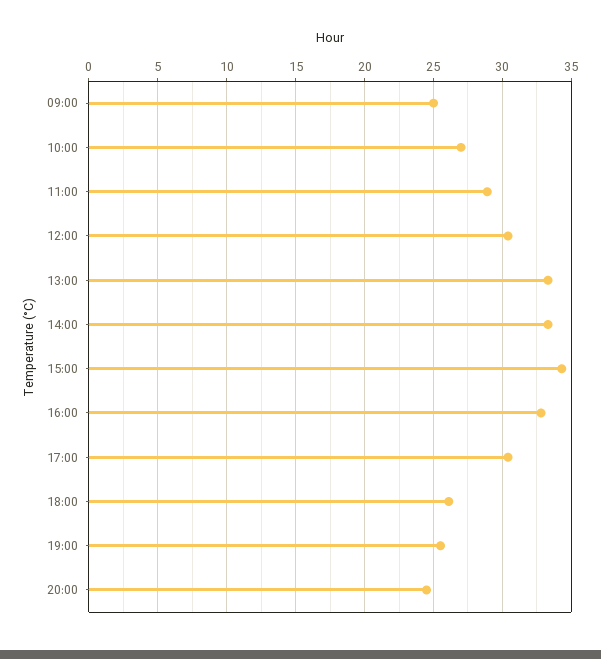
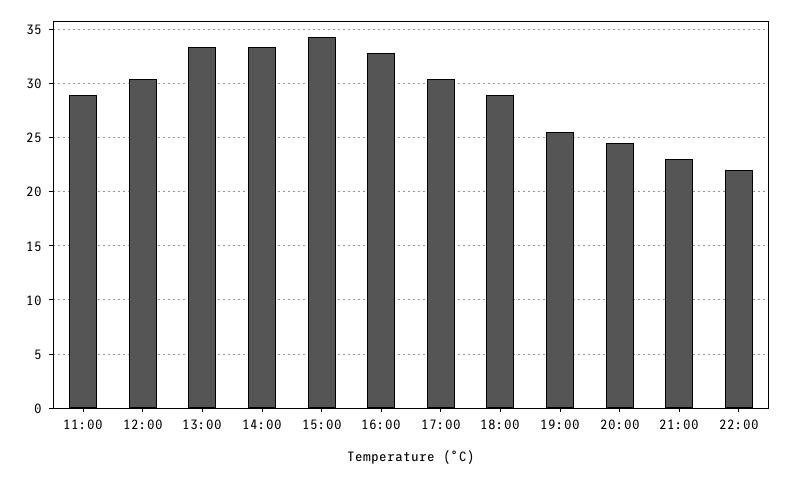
09:00: 25 -> none
10:00: 27 -> none
18:00: 26 -> 29
21:00: none -> 23
22:00: none -> 22

